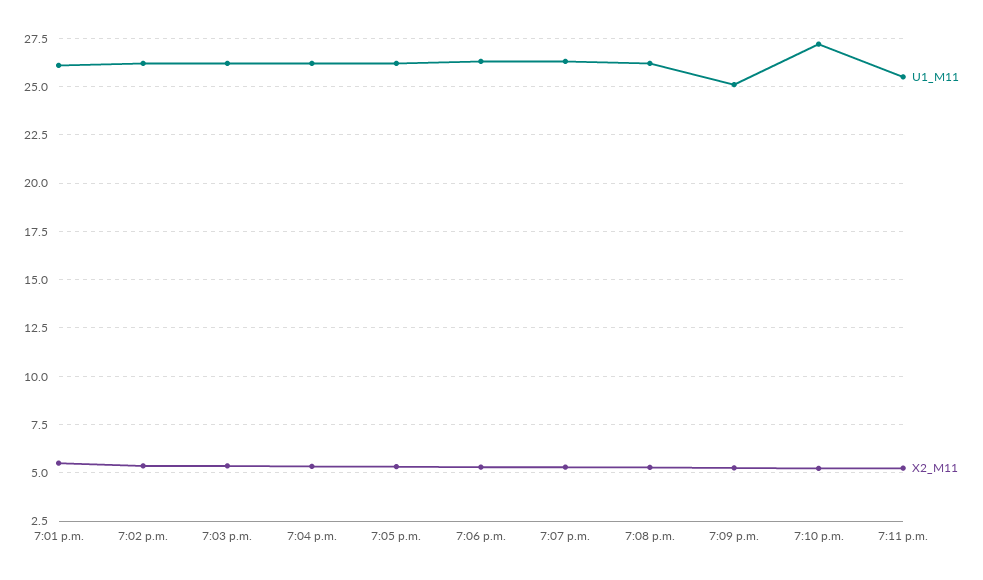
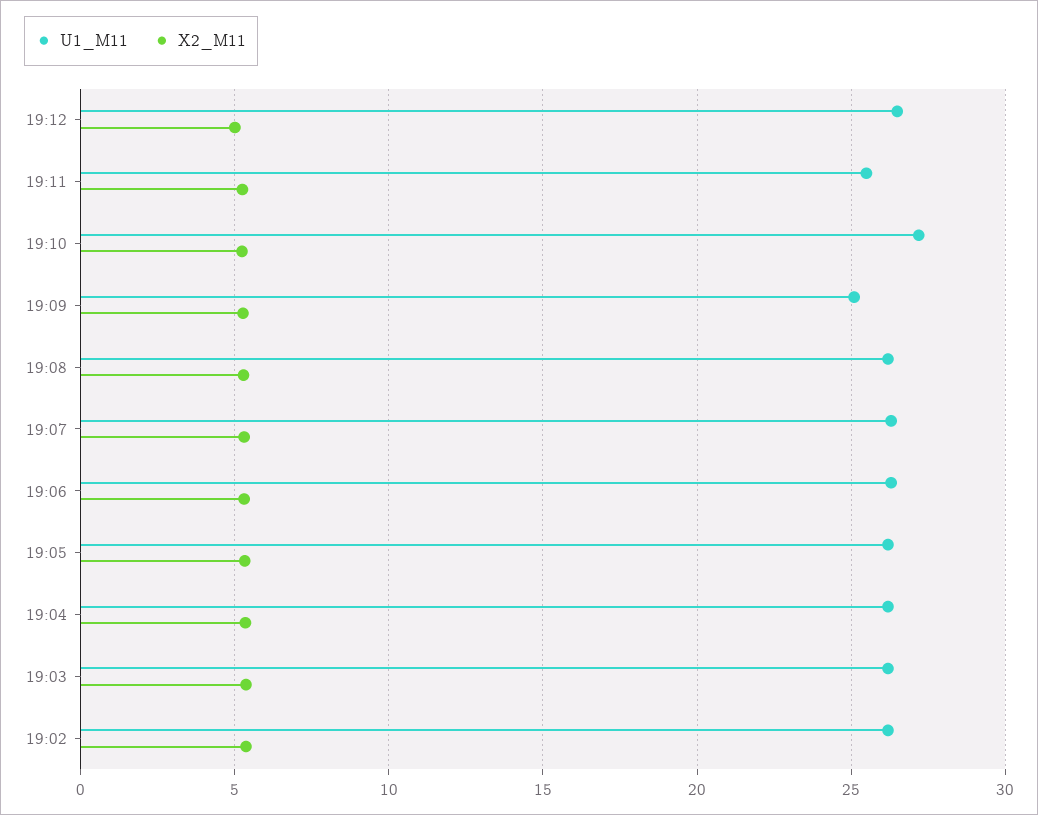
U1_M11, 7:01 p.m.: 26 -> none
X2_M11, 7:01 p.m.: 5.5 -> none
U1_M11, 19:12: none -> 26.5
X2_M11, 19:12: none -> 5

